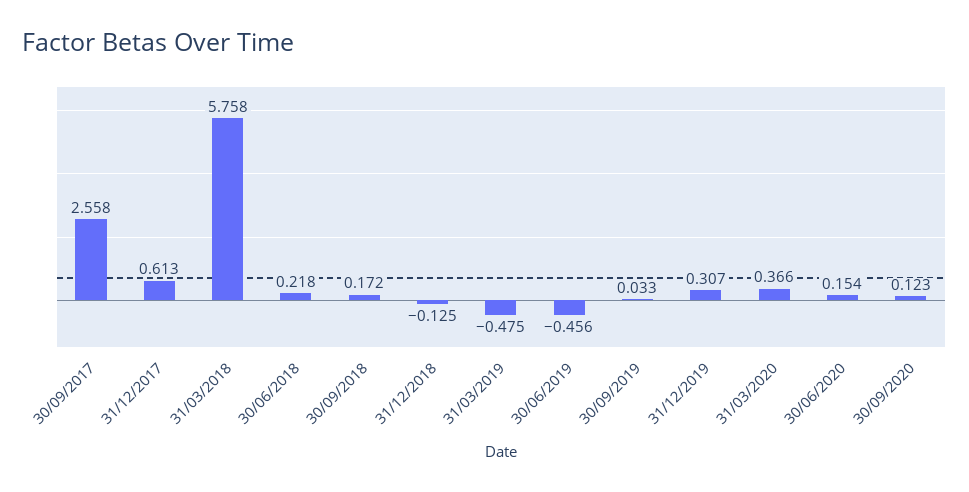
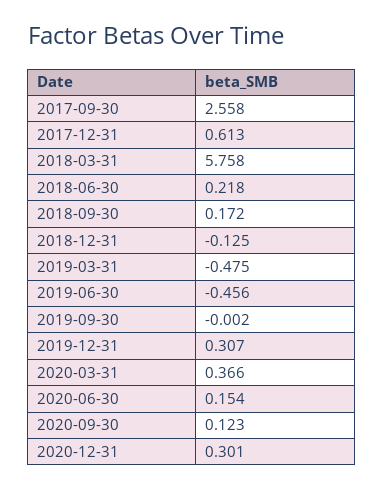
30/09/2019: 0.033 -> -0.002
2020-12-31: none -> 0.301

